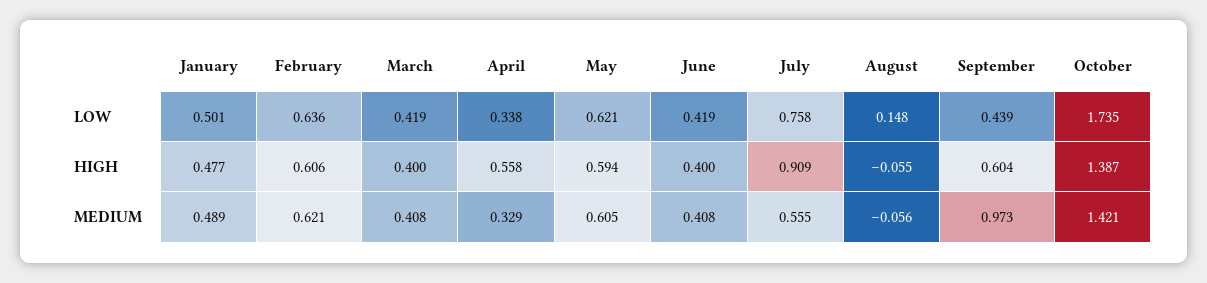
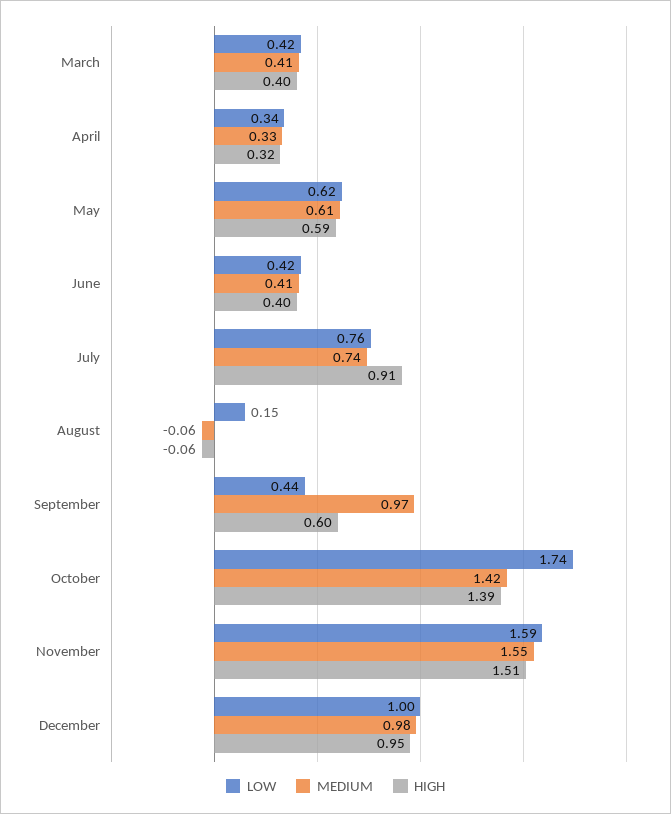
LOW, January: 0.501 -> none
LOW, February: 0.636 -> none
HIGH, January: 0.477 -> none
HIGH, February: 0.606 -> none
HIGH, April: 0.558 -> 0.32
MEDIUM, January: 0.489 -> none
MEDIUM, February: 0.621 -> none
MEDIUM, July: 0.555 -> 0.74
LOW, November: none -> 1.59
MEDIUM, November: none -> 1.55
HIGH, November: none -> 1.51
LOW, December: none -> 1
MEDIUM, December: none -> 0.98
HIGH, December: none -> 0.95

